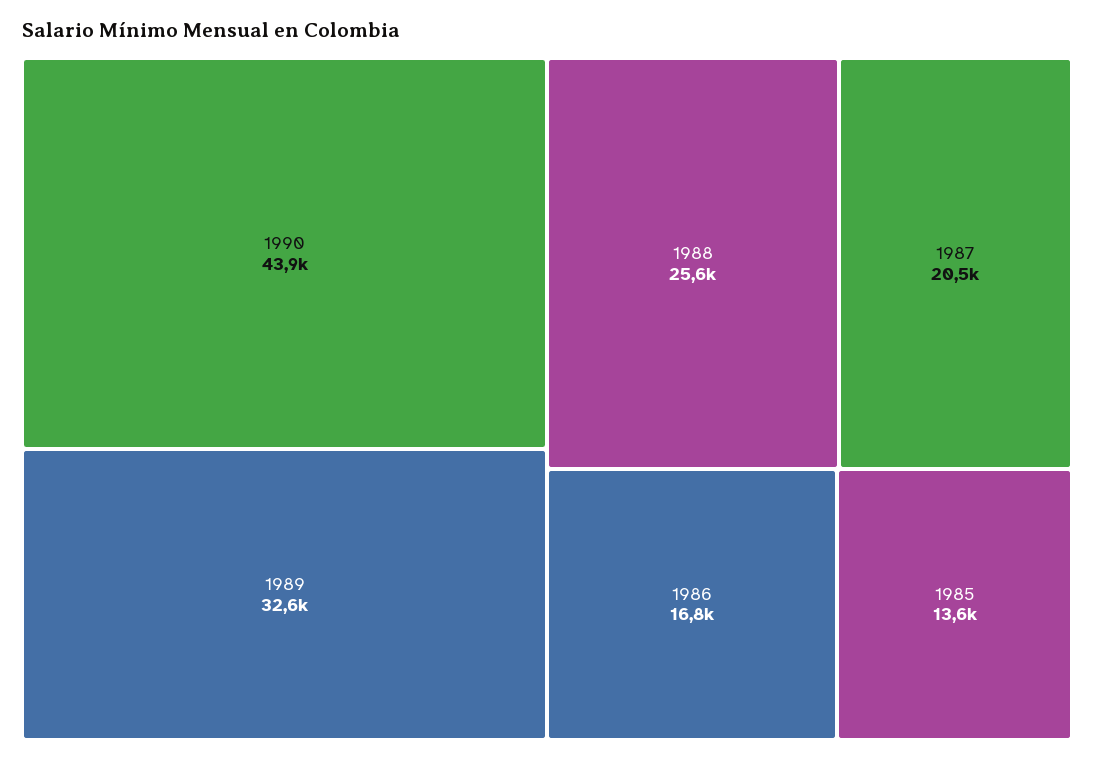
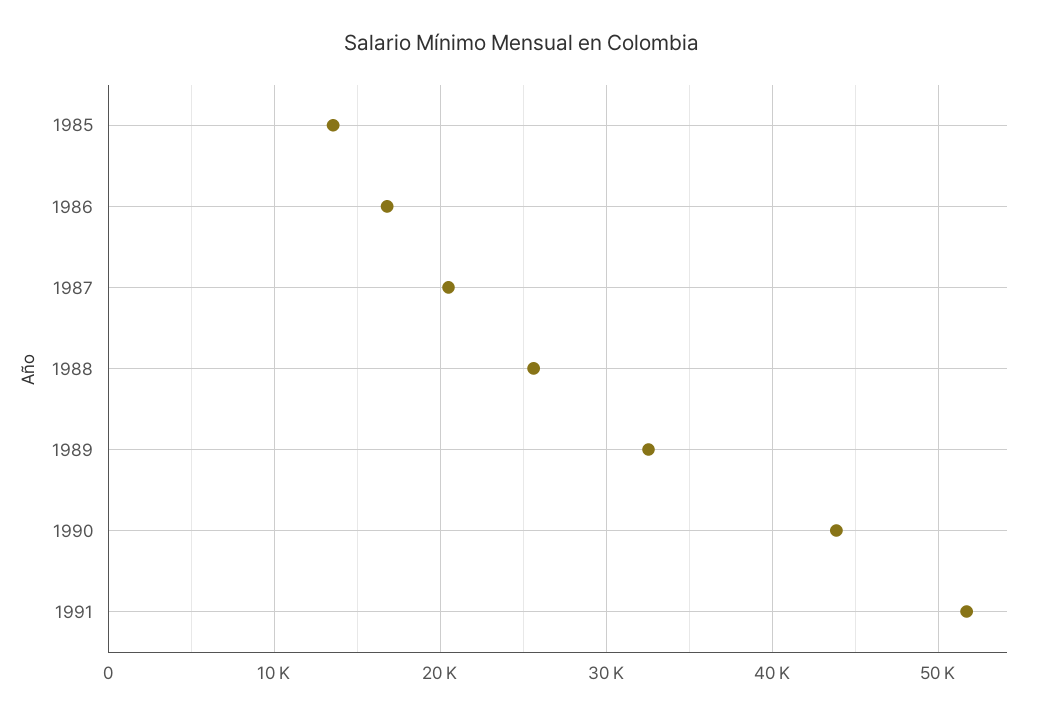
1991: none -> 52000

